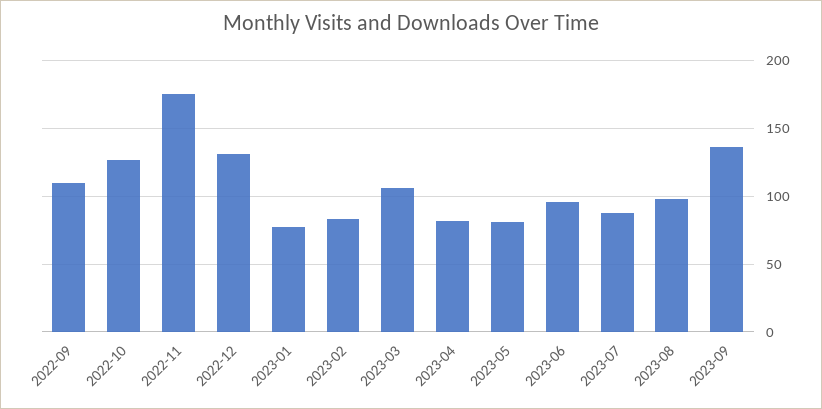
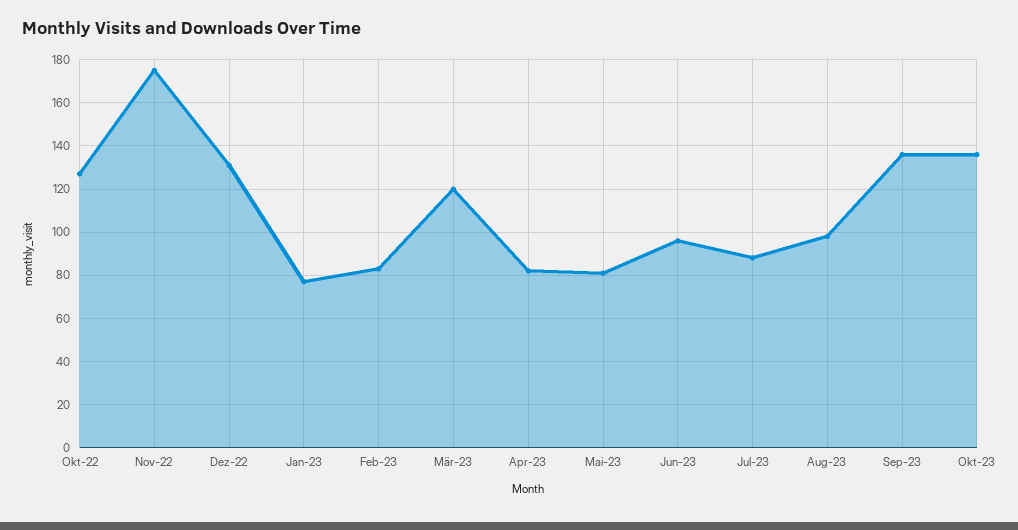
2022-09: 110 -> none
2023-03: 105 -> 120
Okt-23: none -> 135

